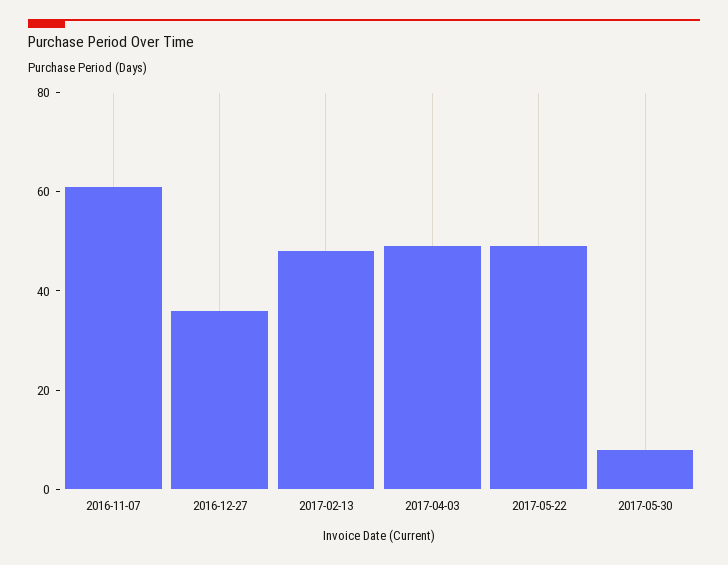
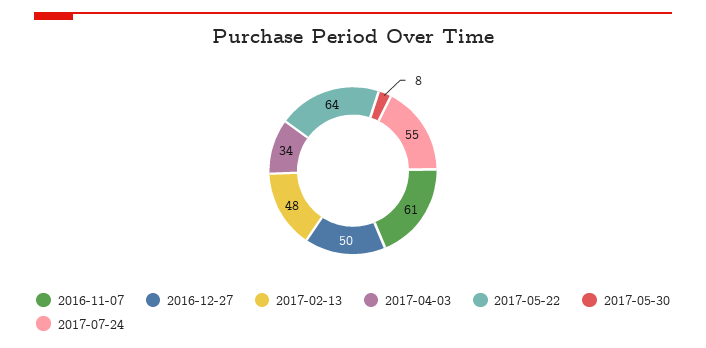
2016-12-27: 35 -> 50
2017-04-03: 50 -> 34
2017-05-22: 50 -> 64
2017-07-24: none -> 55

